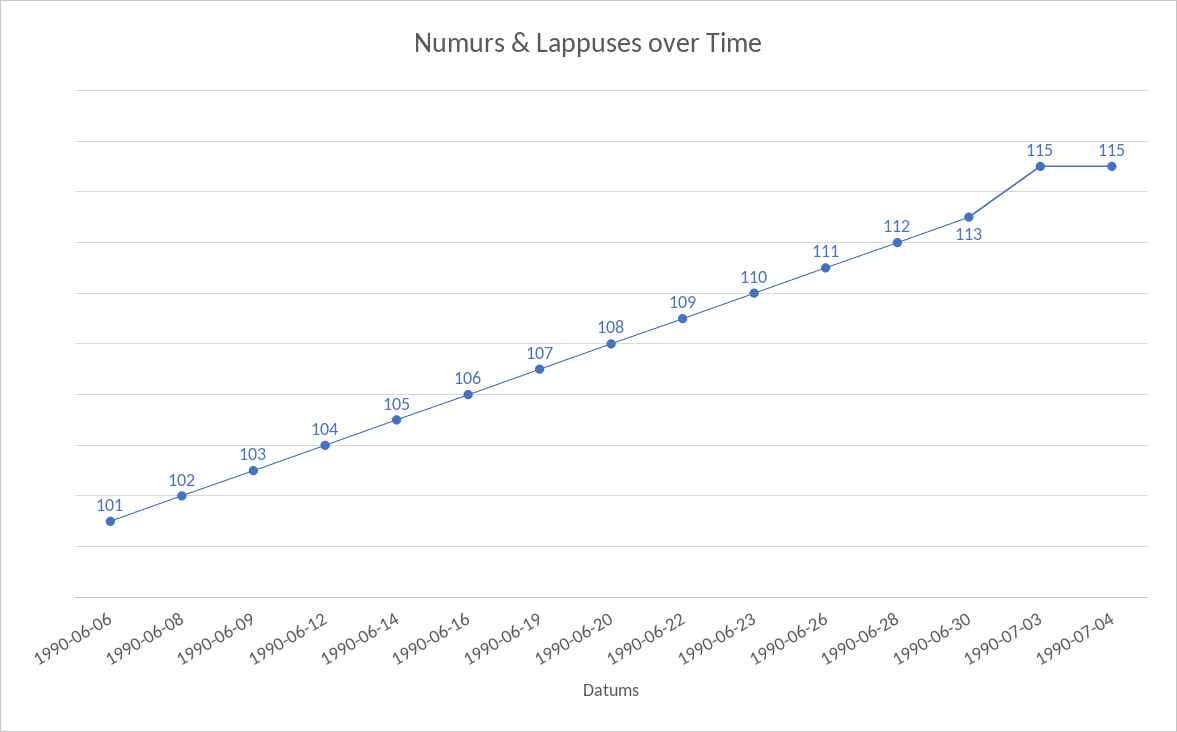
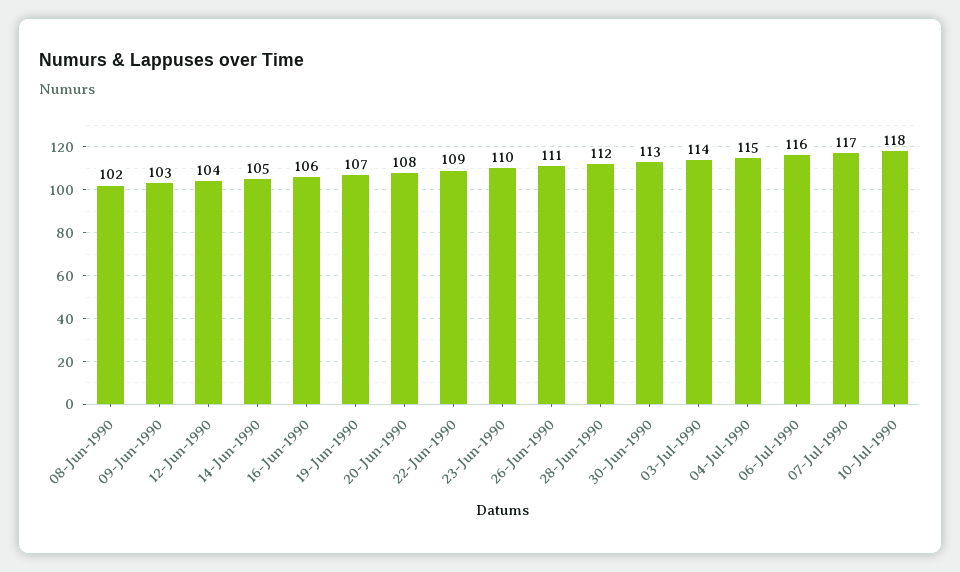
1990-06-06: 101 -> none
1990-07-03: 115 -> 114
06-Jul-1990: none -> 116
07-Jul-1990: none -> 117
10-Jul-1990: none -> 118

